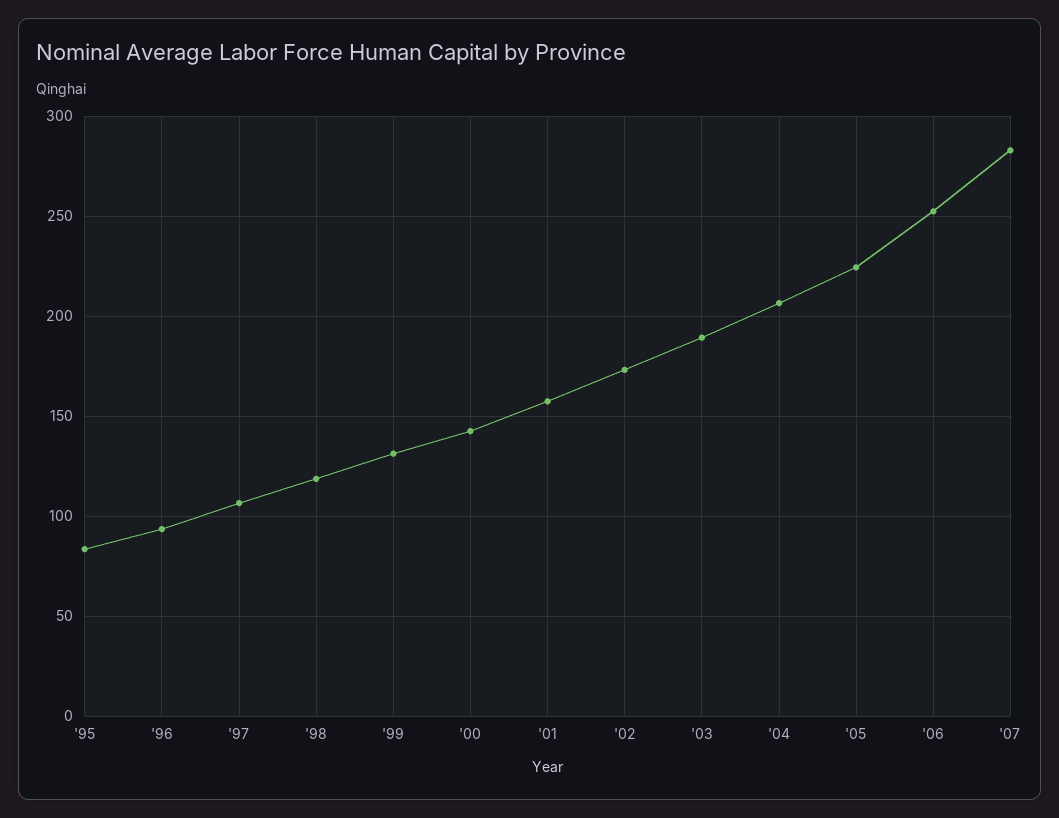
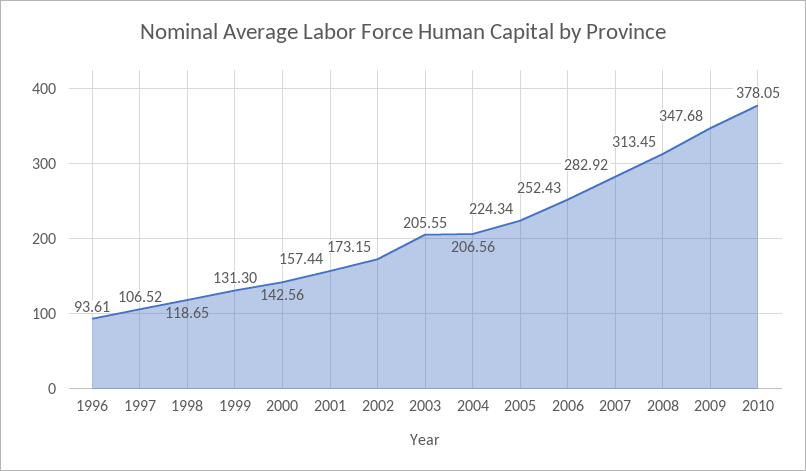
'95: 85 -> none
'03: 190 -> 205.55
2008: none -> 313.45
2009: none -> 347.68
2010: none -> 378.05

